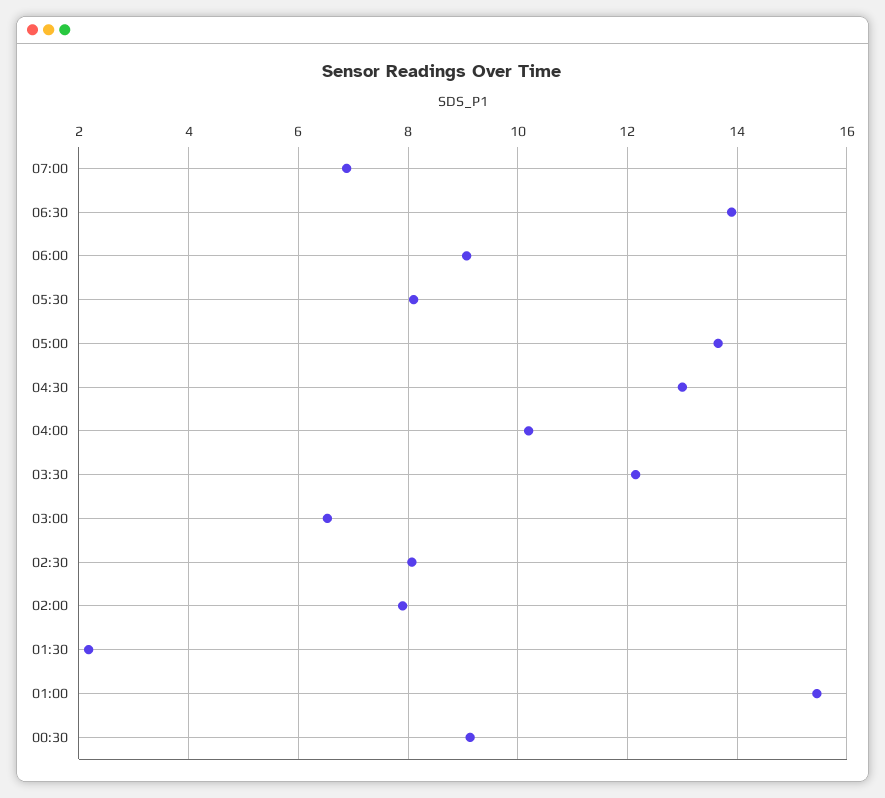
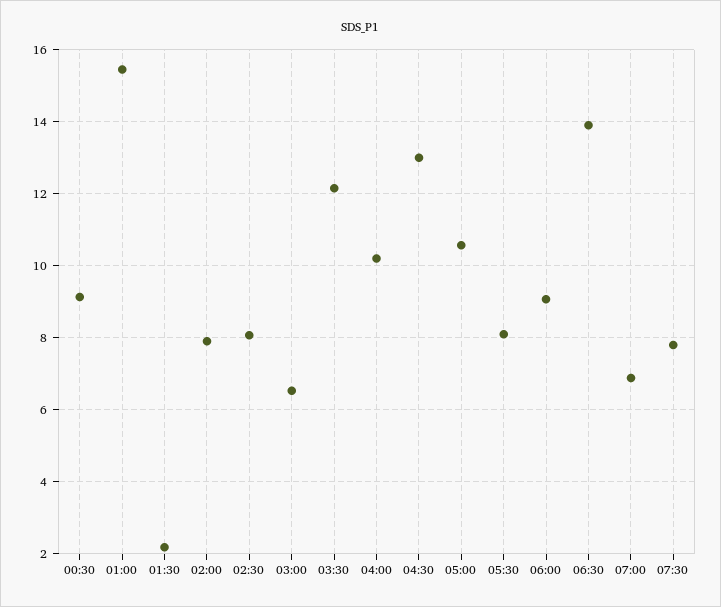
05:00: 13.6 -> 10.6
07:30: none -> 7.8

